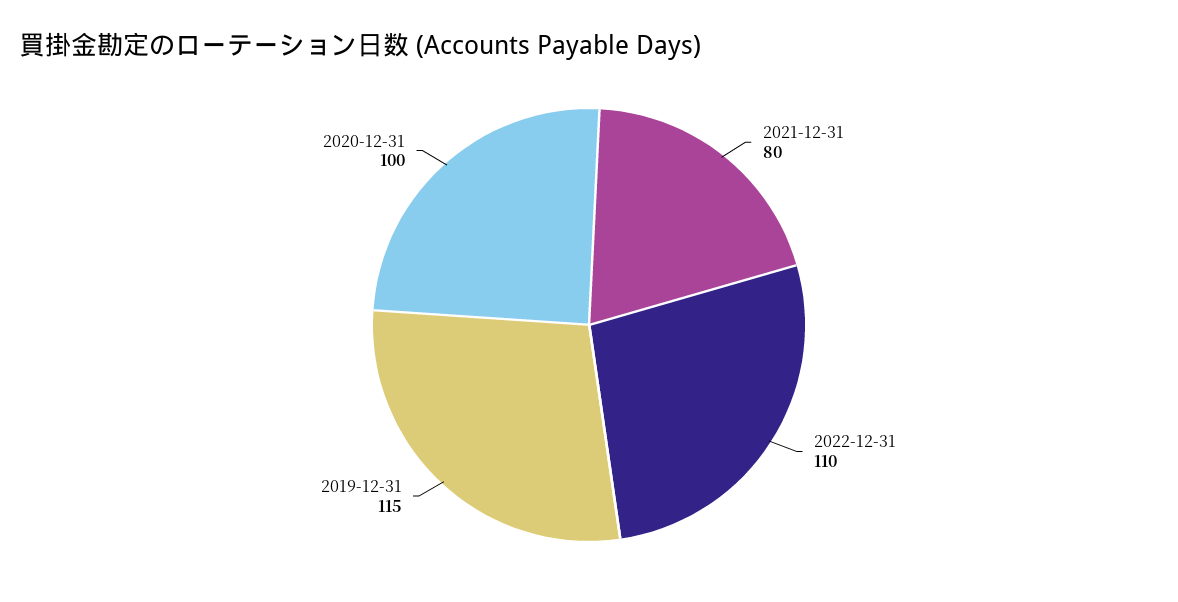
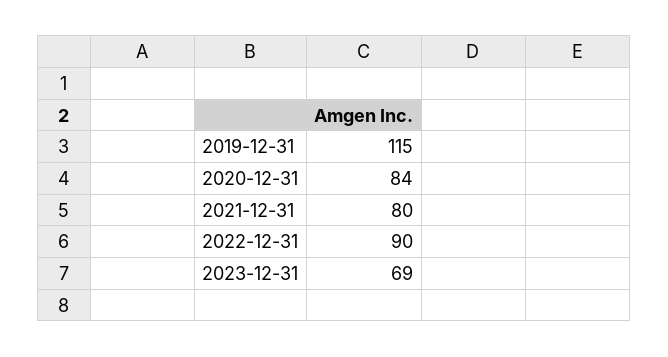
2022-12-31: 110 -> 90
2020-12-31: 100 -> 84
2023-12-31: none -> 69

